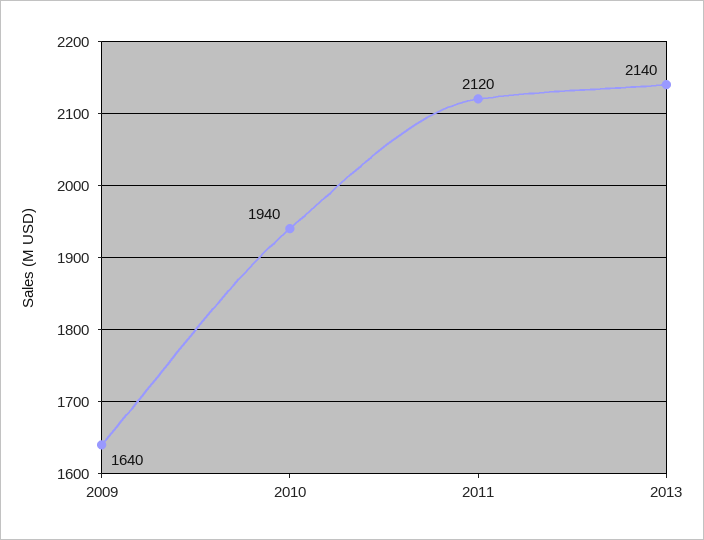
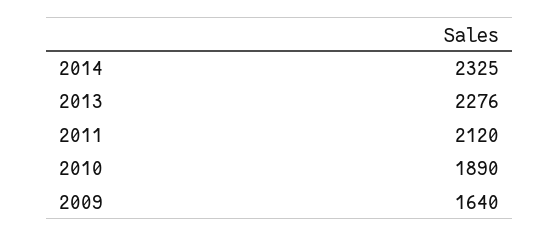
2010: 1940 -> 1890
2013: 2140 -> 2276
2014: none -> 2325

